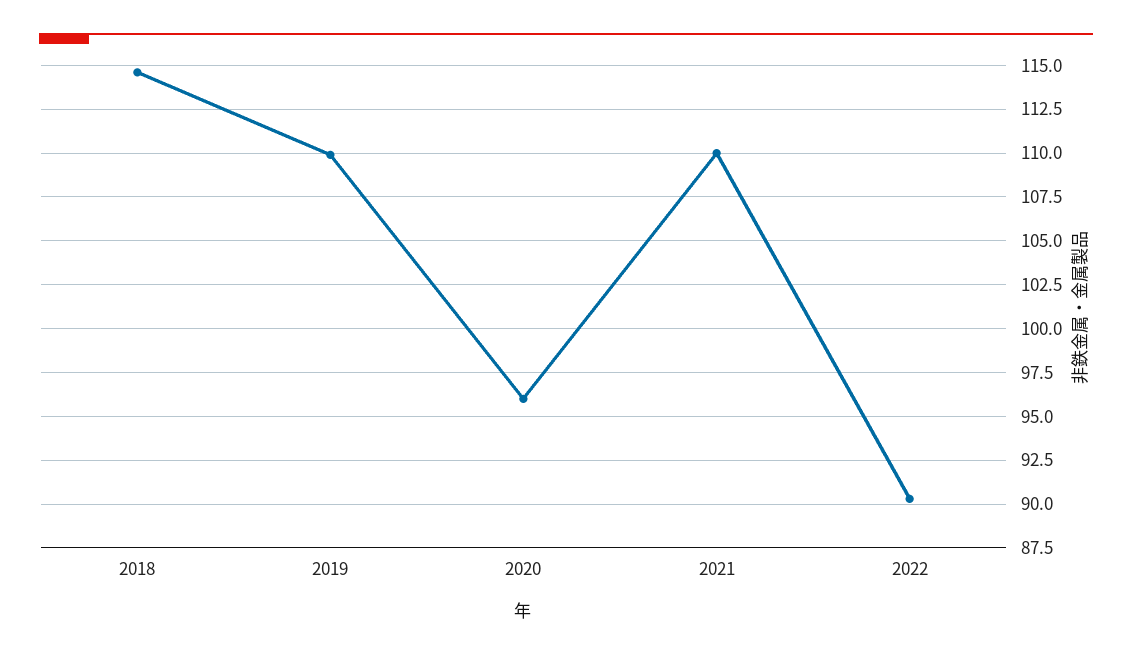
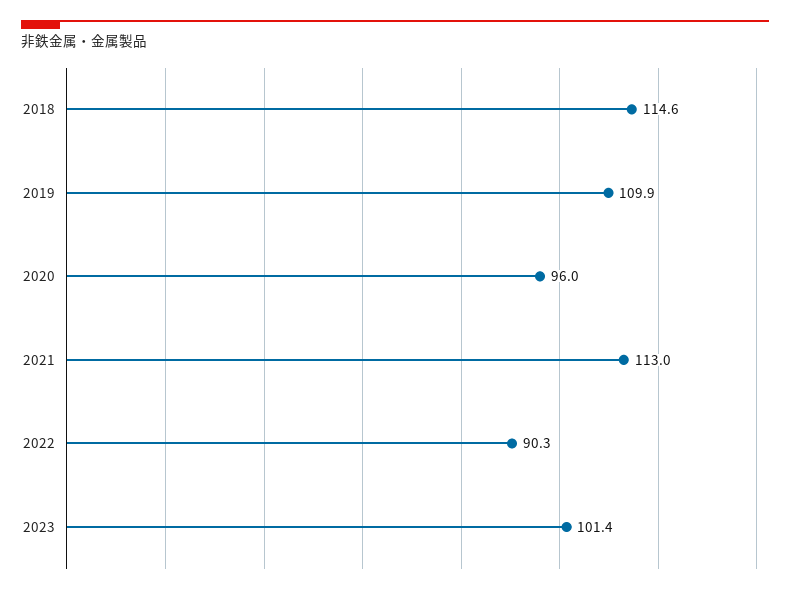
2021: 110 -> 113
2023: none -> 101.4

